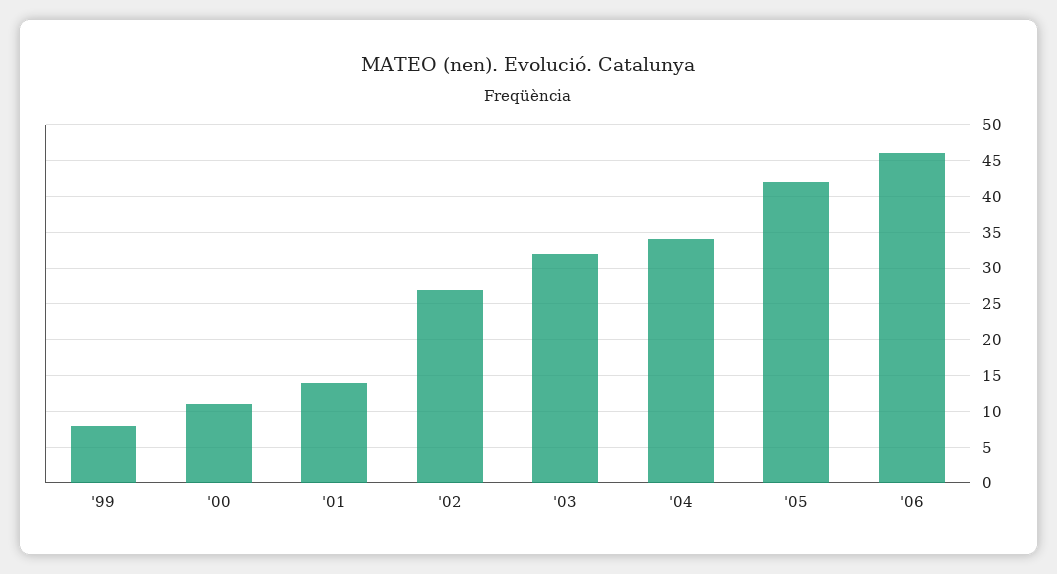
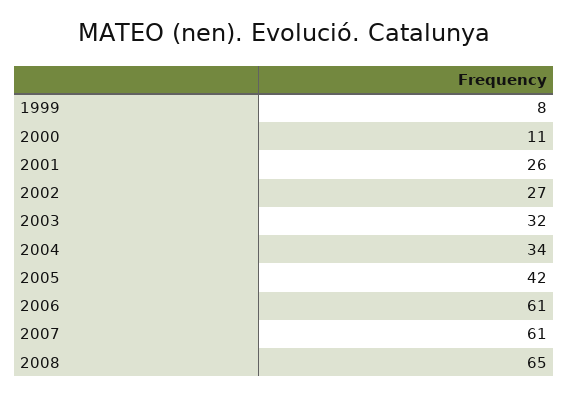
'01: 14 -> 26
'06: 46 -> 61
2007: none -> 61
2008: none -> 65

